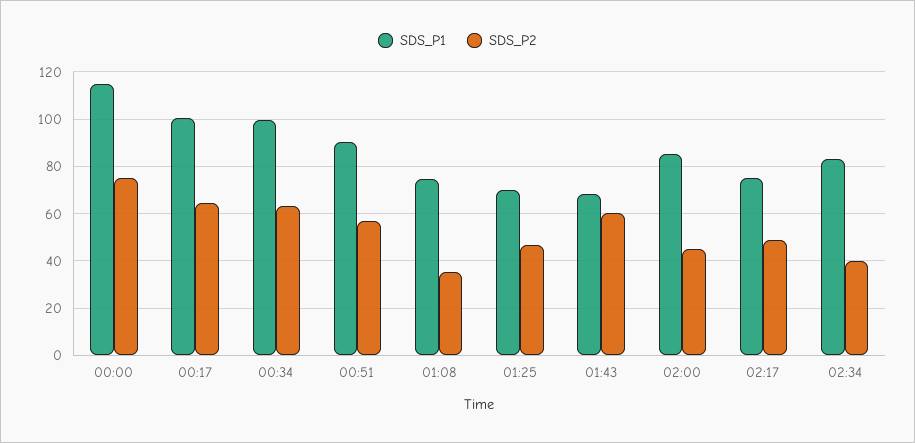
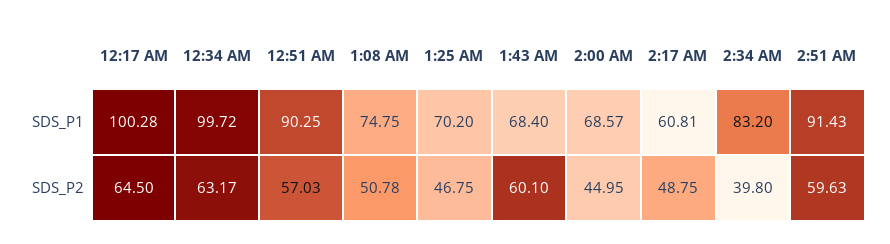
SDS_P1, 00:00: 115 -> none
SDS_P2, 00:00: 75 -> none
SDS_P2, 01:08: 35 -> 50.78
SDS_P1, 02:00: 85 -> 68.57
SDS_P1, 02:17: 75 -> 60.81
SDS_P1, 2:51 AM: none -> 91.43
SDS_P2, 2:51 AM: none -> 59.63

